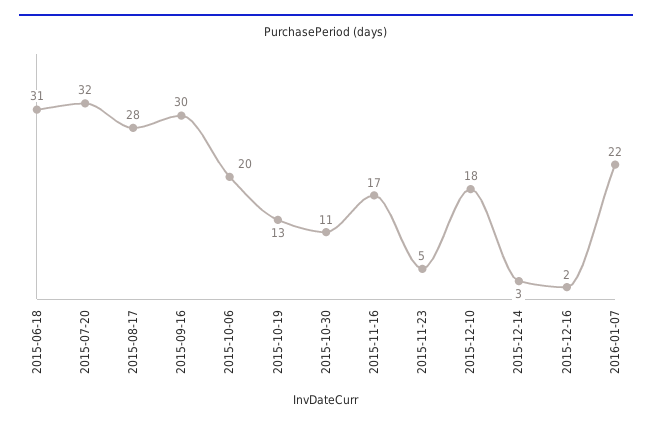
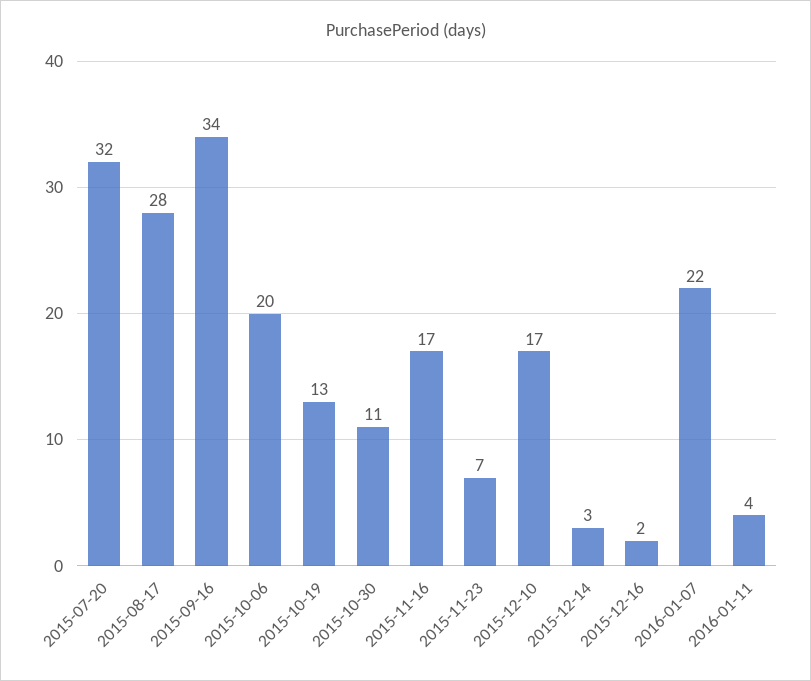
2015-06-18: 31 -> none
2015-09-16: 30 -> 34
2015-11-23: 5 -> 7
2015-12-10: 18 -> 17
2016-01-11: none -> 4

